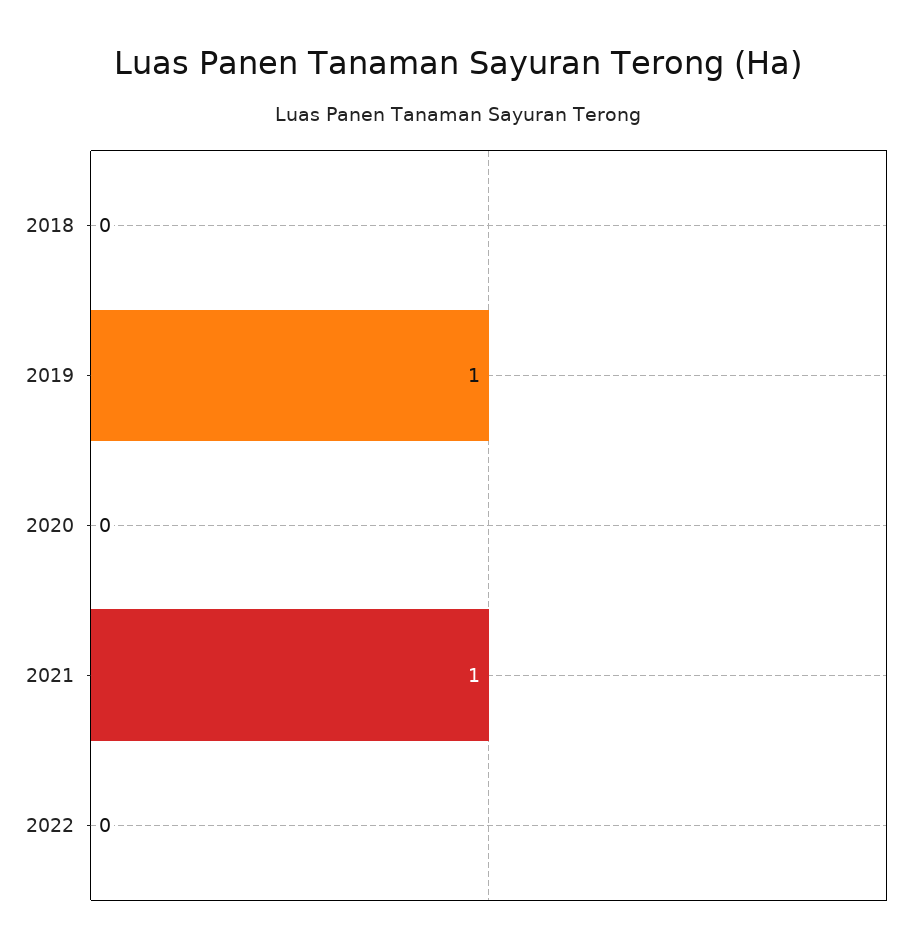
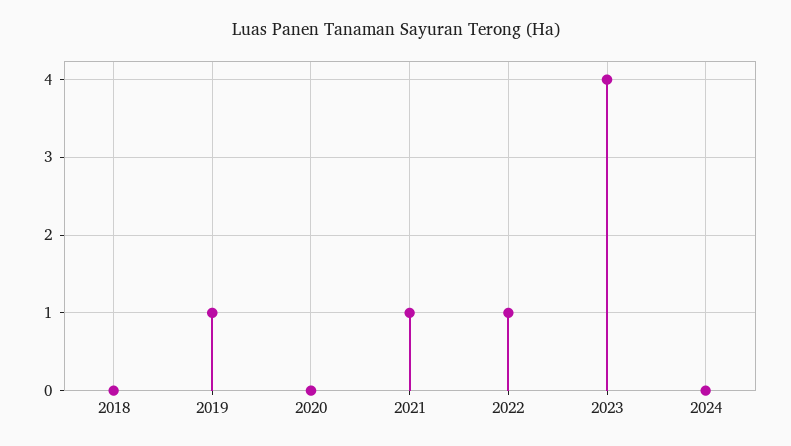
2022: 0 -> 1
2023: none -> 4
2024: none -> 0

